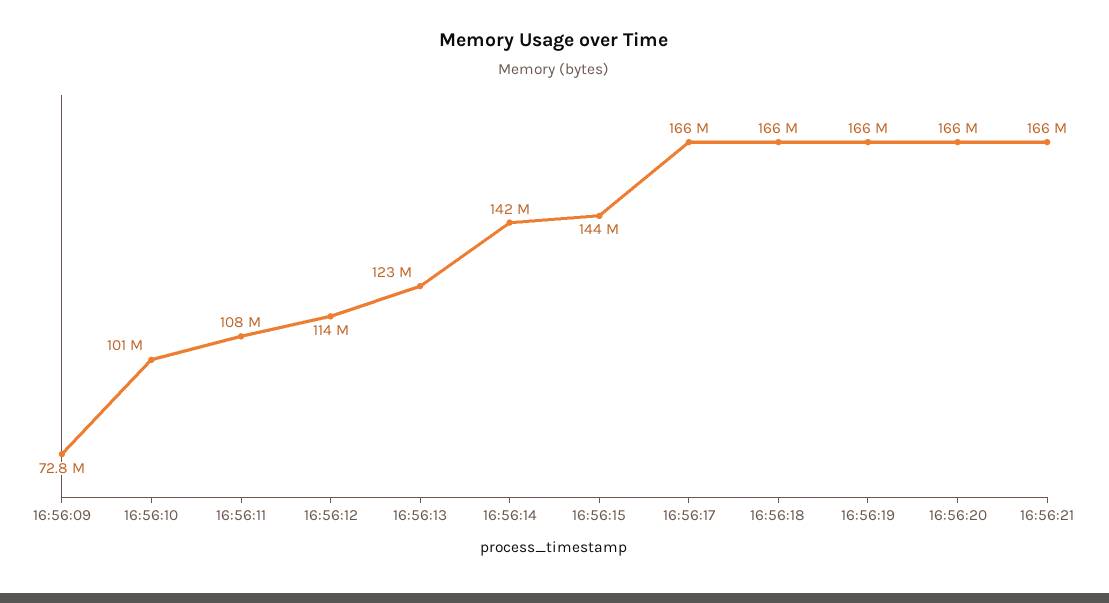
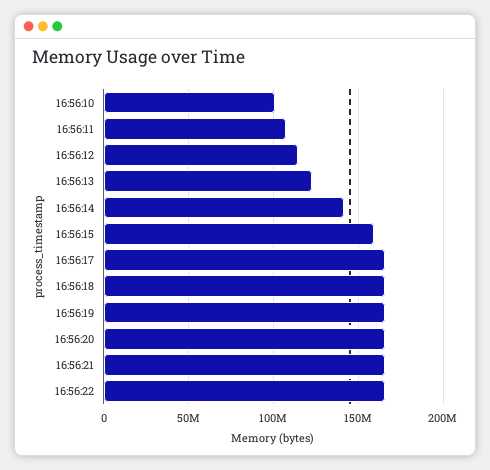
16:56:09: 72800000 -> none
16:56:15: 144000000 -> 160000000
16:56:22: none -> 165000000

